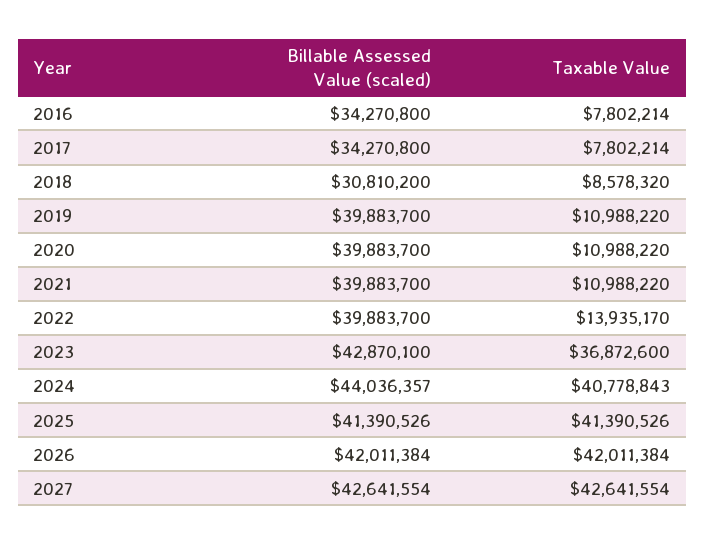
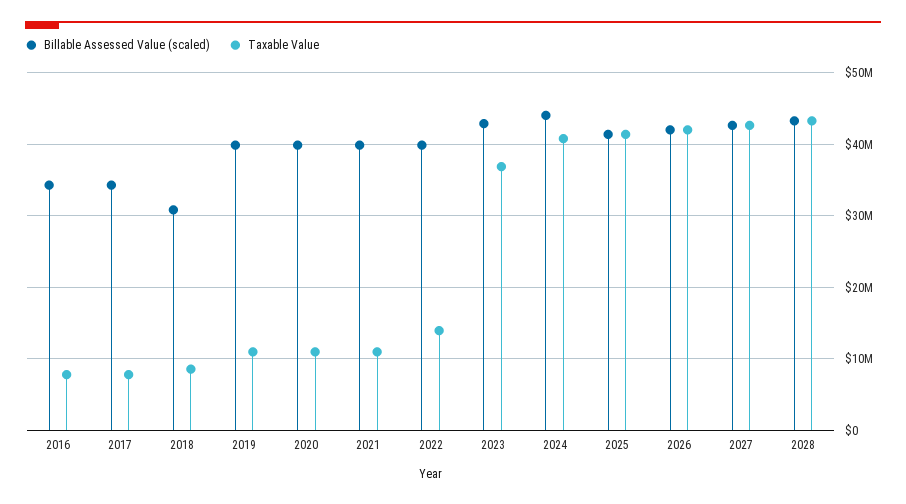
Billable Assessed Value (scaled), 2028: none -> 43000000
Taxable Value, 2028: none -> 43000000

